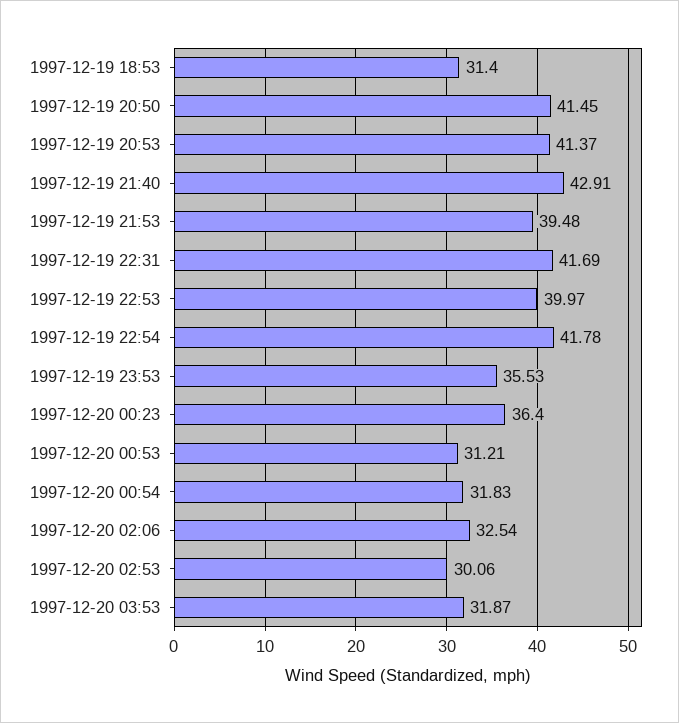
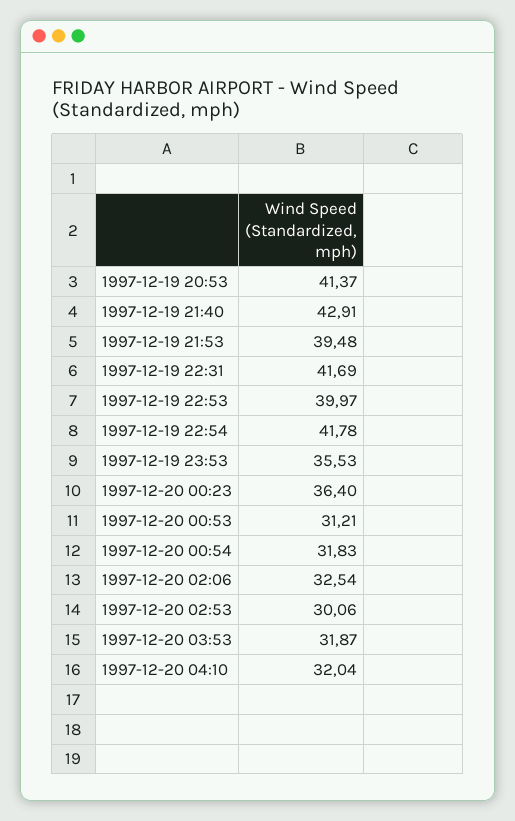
1997-12-19 18:53: 31.4 -> none
1997-12-19 20:50: 41.45 -> none
1997-12-20 04:10: none -> 32.04

